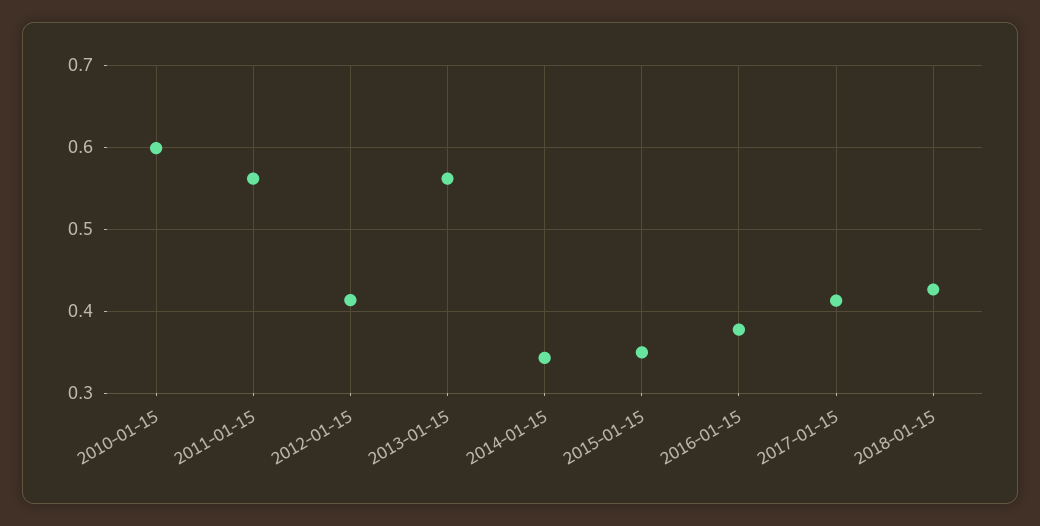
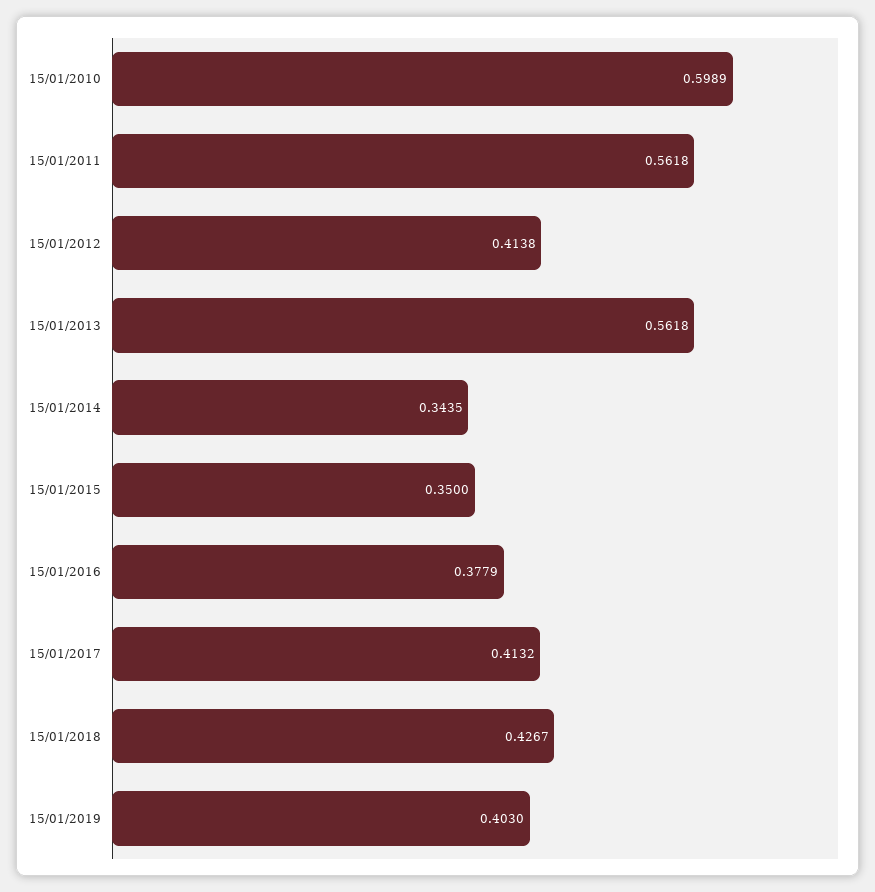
15/01/2019: none -> 0.403

